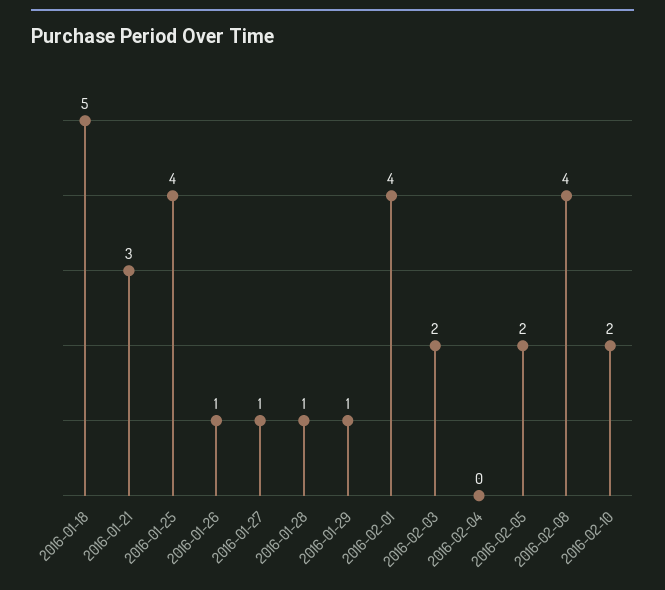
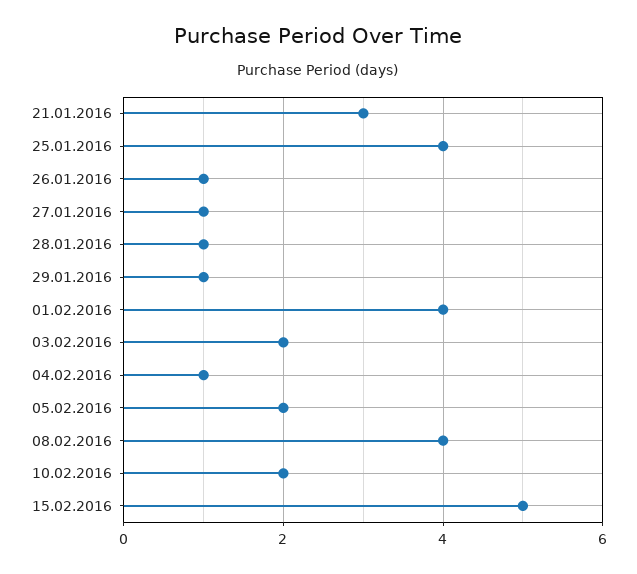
2016-01-18: 5 -> none
2016-02-04: 0 -> 1
15.02.2016: none -> 5

